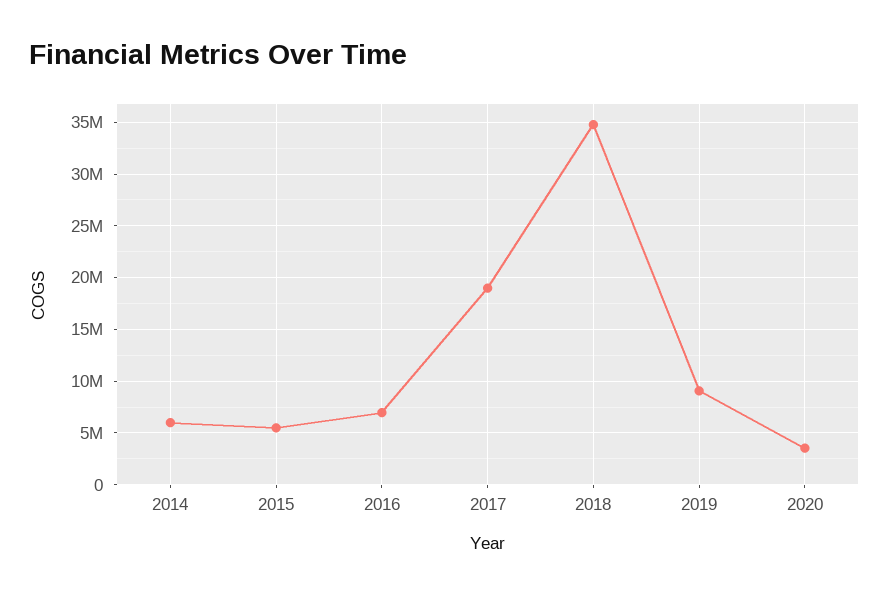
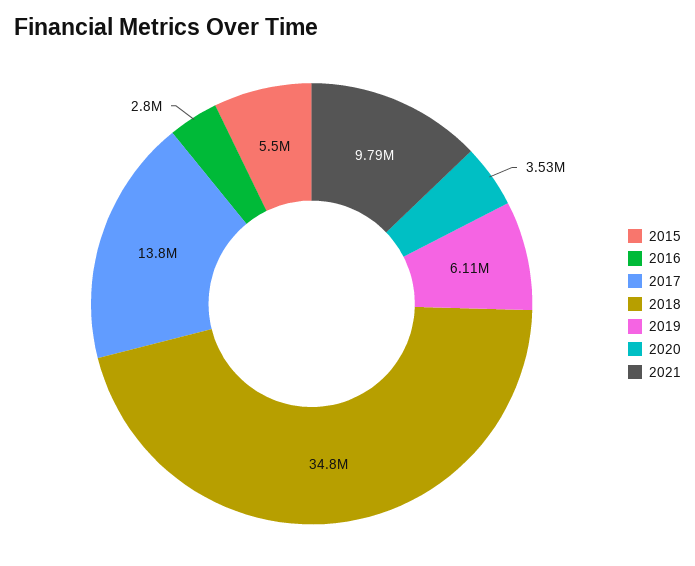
2014: 6000000 -> none
2016: 7000000 -> 2800000
2017: 19000000 -> 13800000
2019: 9000000 -> 6110000
2021: none -> 9790000

